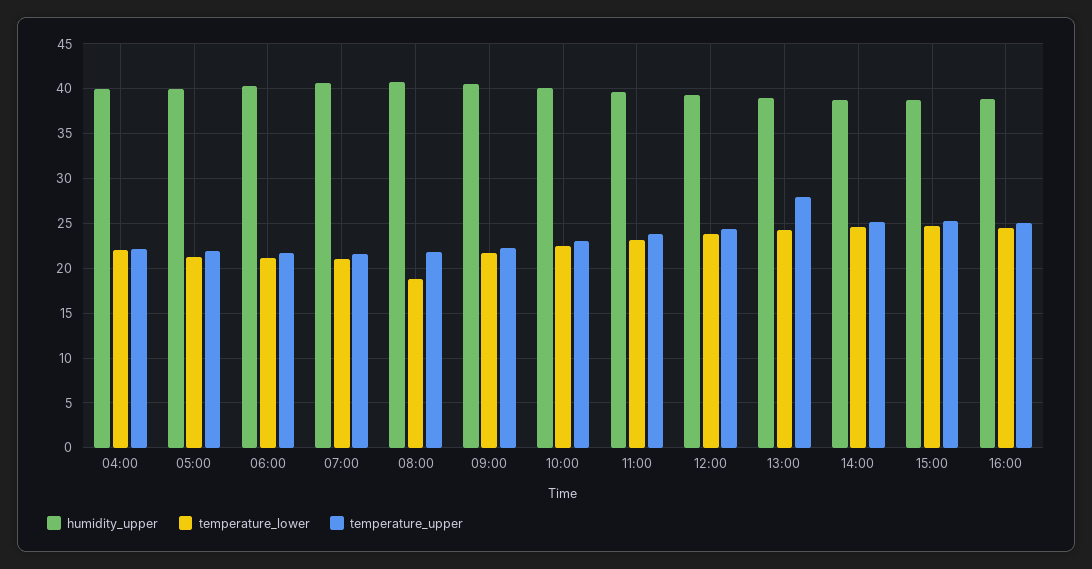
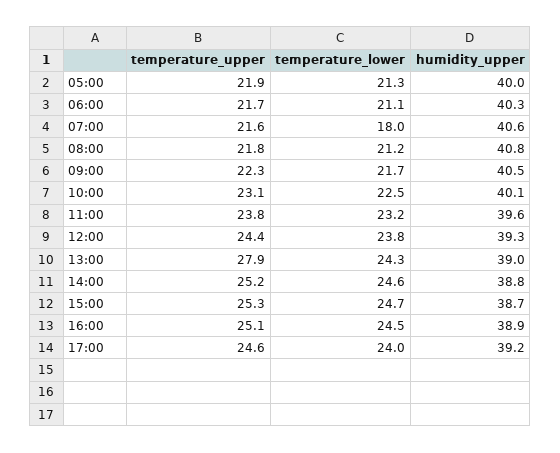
humidity_upper, 04:00: 40 -> none
temperature_lower, 04:00: 22 -> none
temperature_upper, 04:00: 22 -> none
temperature_lower, 07:00: 21 -> 18
temperature_lower, 08:00: 19 -> 21.2
temperature_upper, 17:00: none -> 24.6
temperature_lower, 17:00: none -> 24
humidity_upper, 17:00: none -> 39.2

